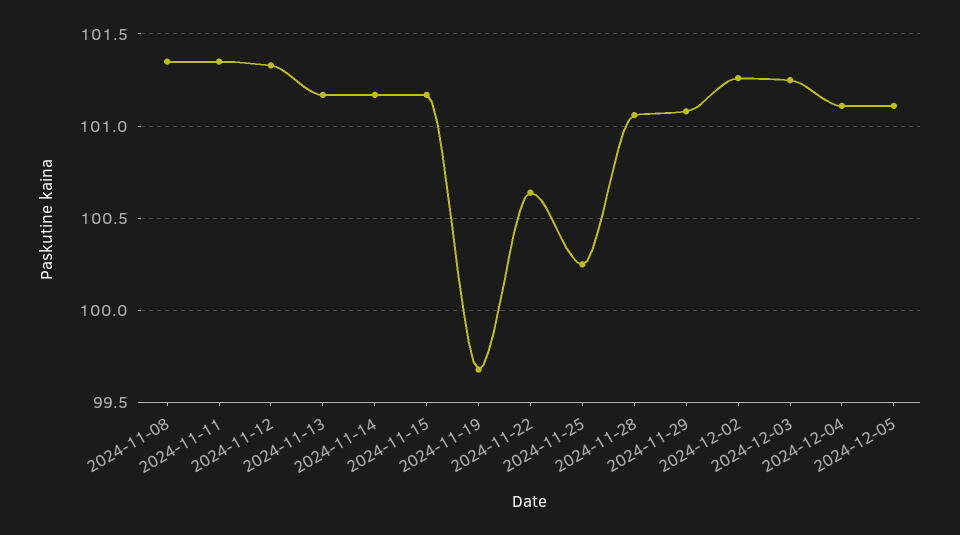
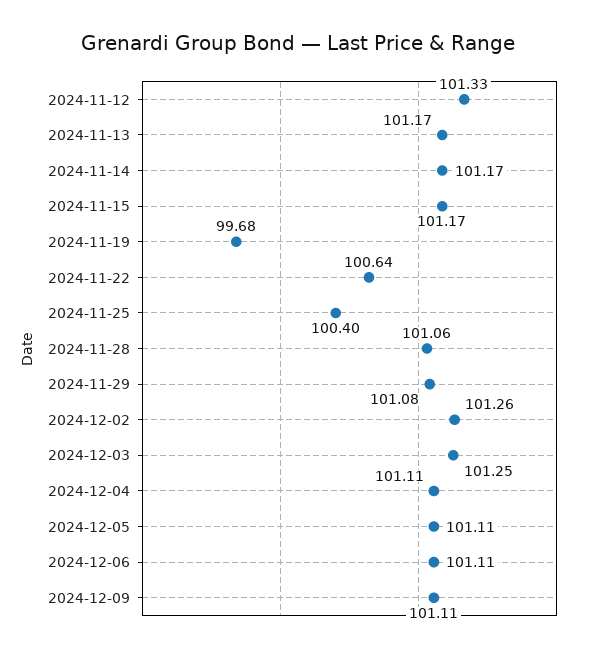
2024-11-08: 101.35 -> none
2024-11-11: 101.35 -> none
2024-11-25: 100.25 -> 100.4
2024-12-06: none -> 101.11
2024-12-09: none -> 101.11

